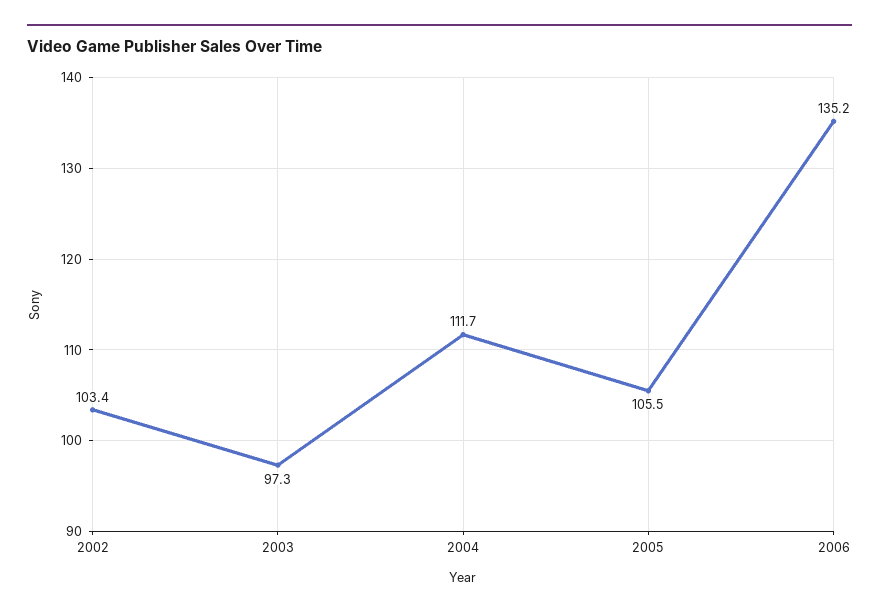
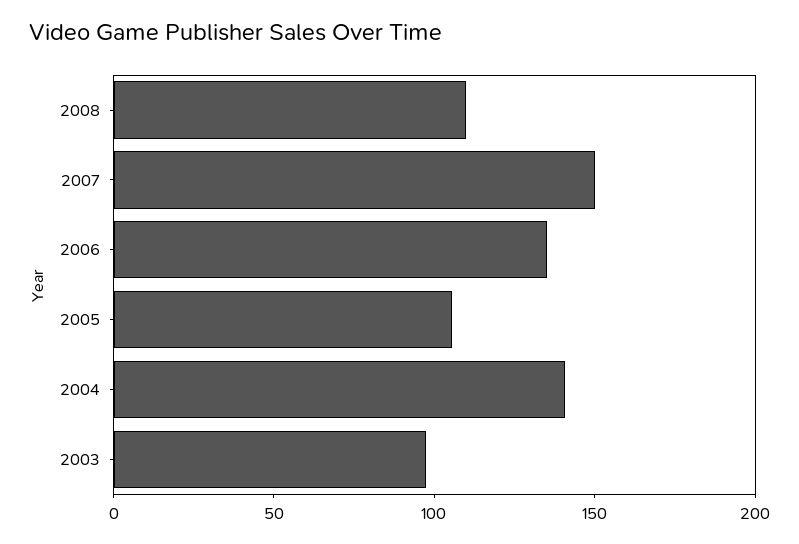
2002: 103.4 -> none
2004: 111.7 -> 140
2008: none -> 110
2007: none -> 150

